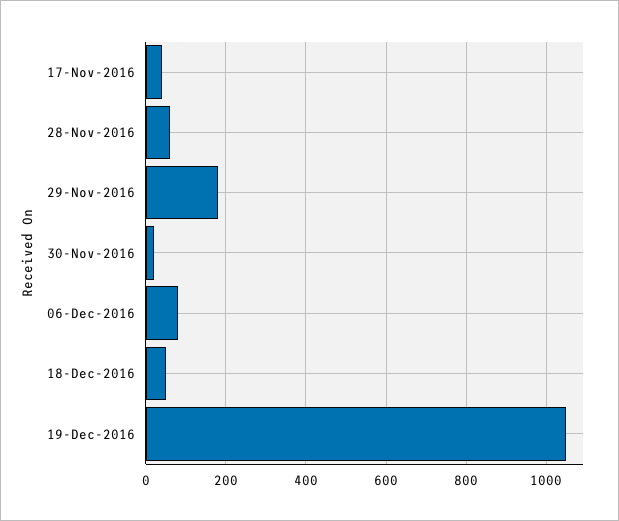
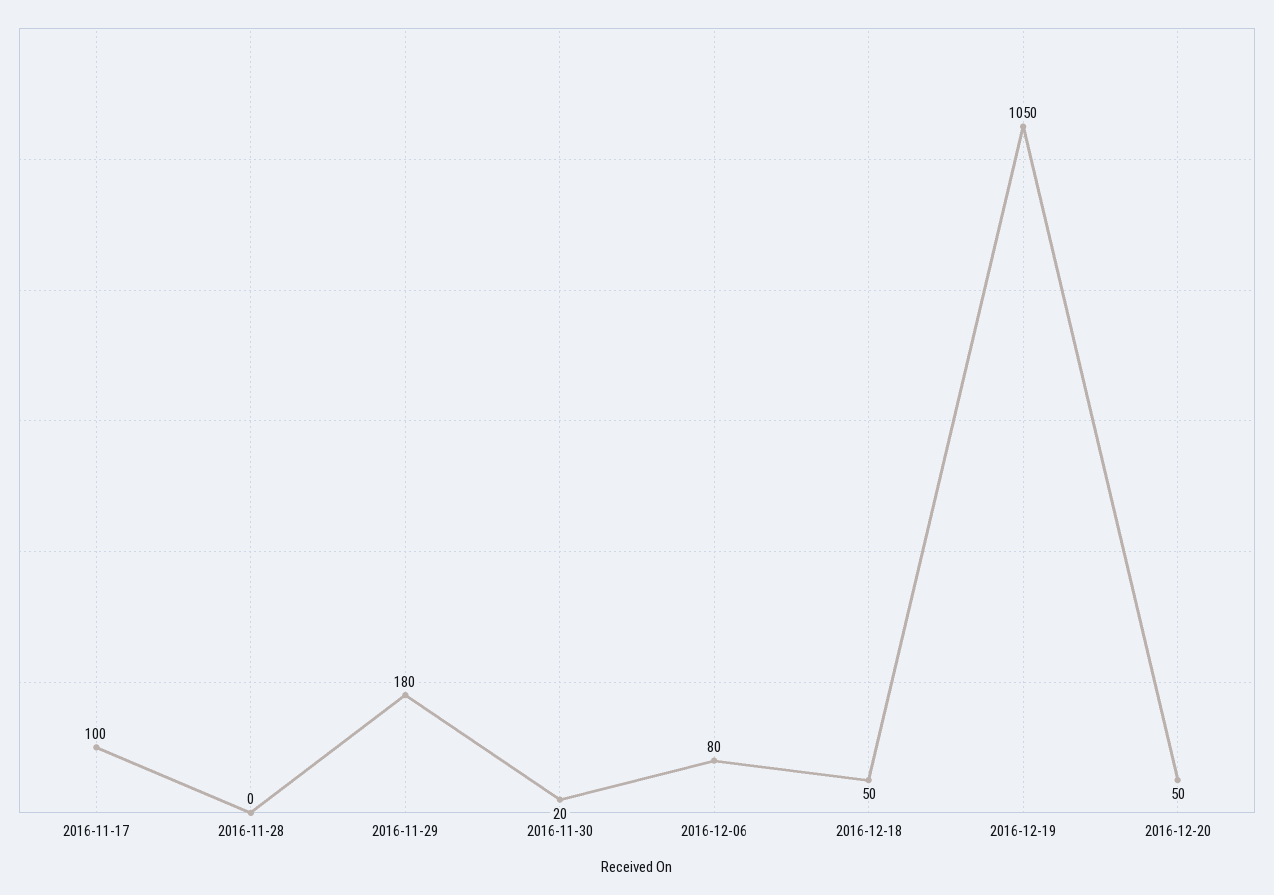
17-Nov-2016: 40 -> 100
28-Nov-2016: 60 -> 0
2016-12-20: none -> 50

